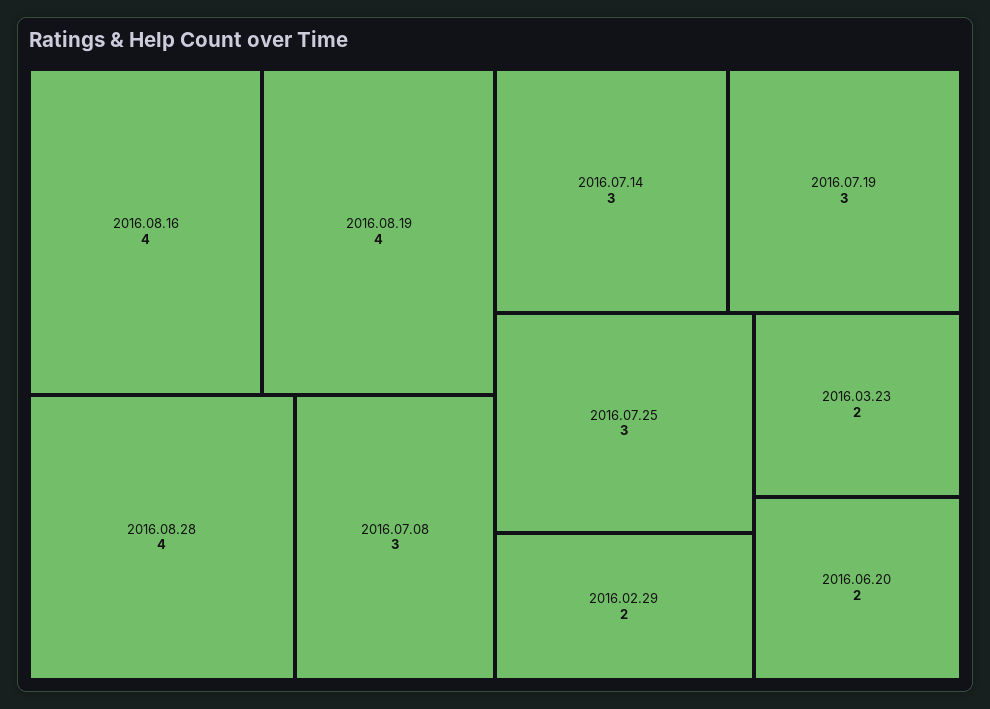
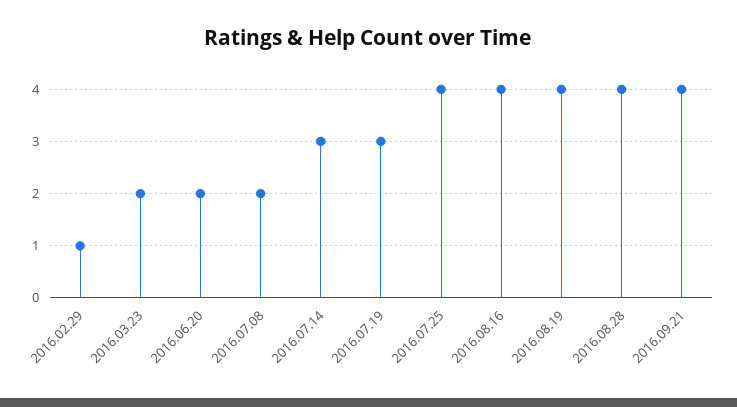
2016.07.08: 3 -> 2
2016.07.25: 3 -> 4
2016.02.29: 2 -> 1
2016.09.21: none -> 4

